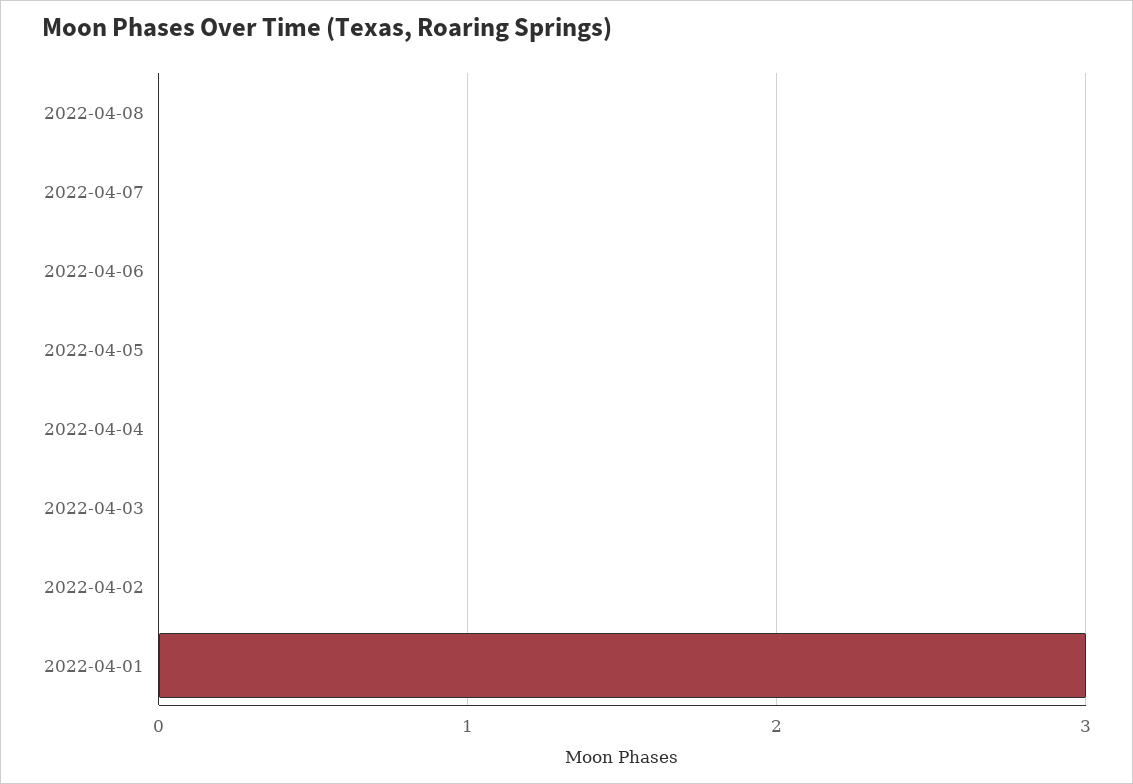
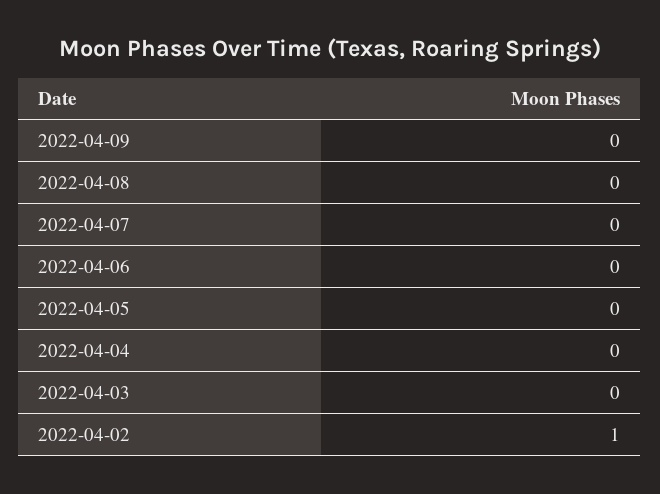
2022-04-02: 0 -> 1
2022-04-01: 3 -> none
2022-04-09: none -> 0

